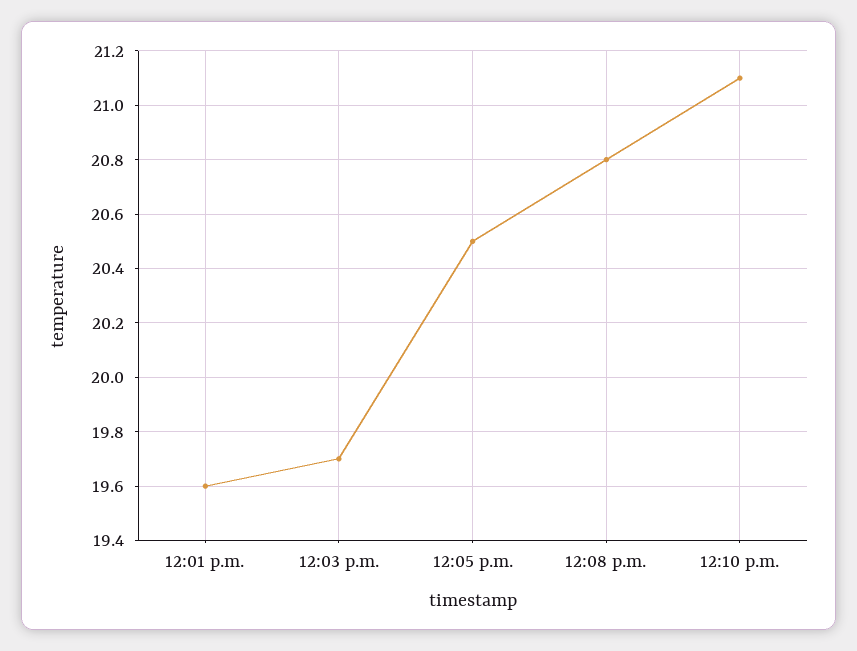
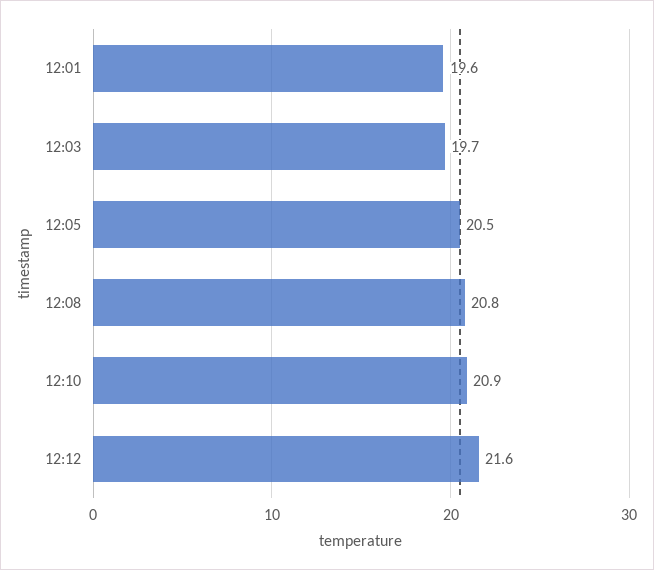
12:10 p.m.: 21.1 -> 20.9
12:12: none -> 21.6

